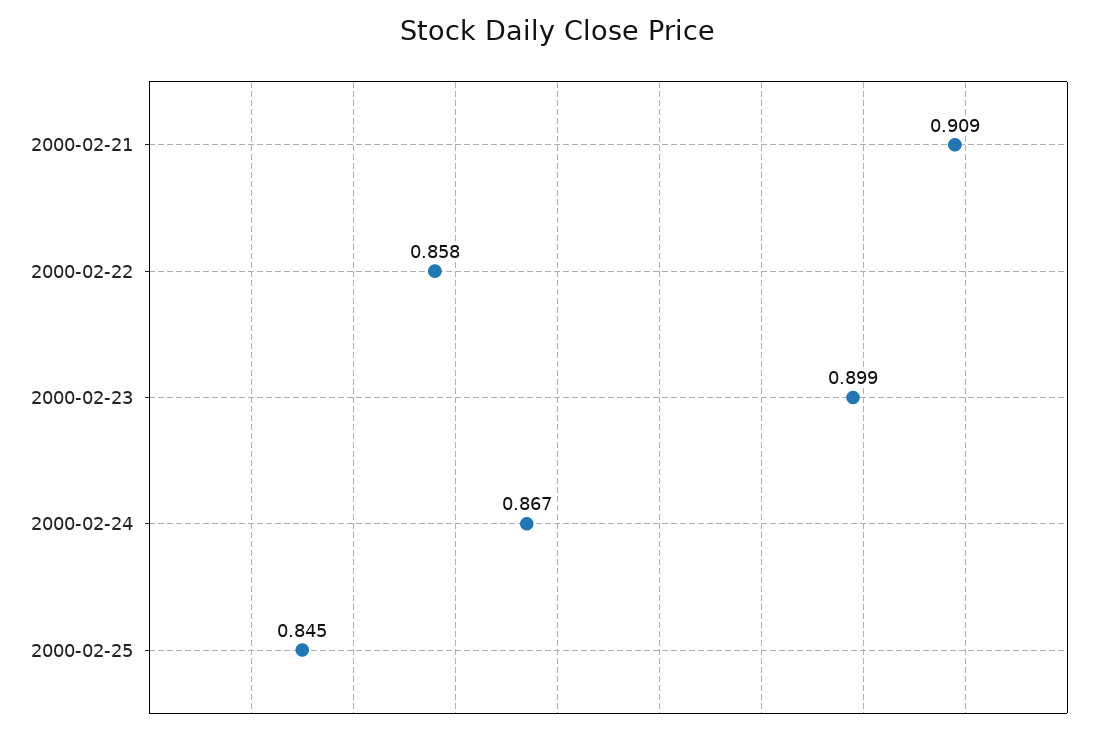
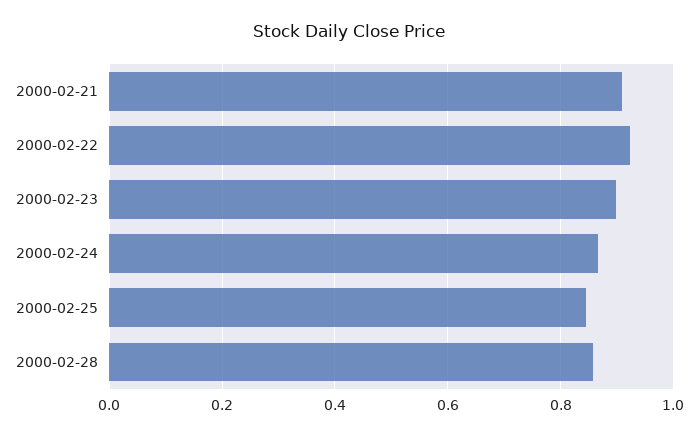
2000-02-22: 0.858 -> 0.92
2000-02-28: none -> 0.86

